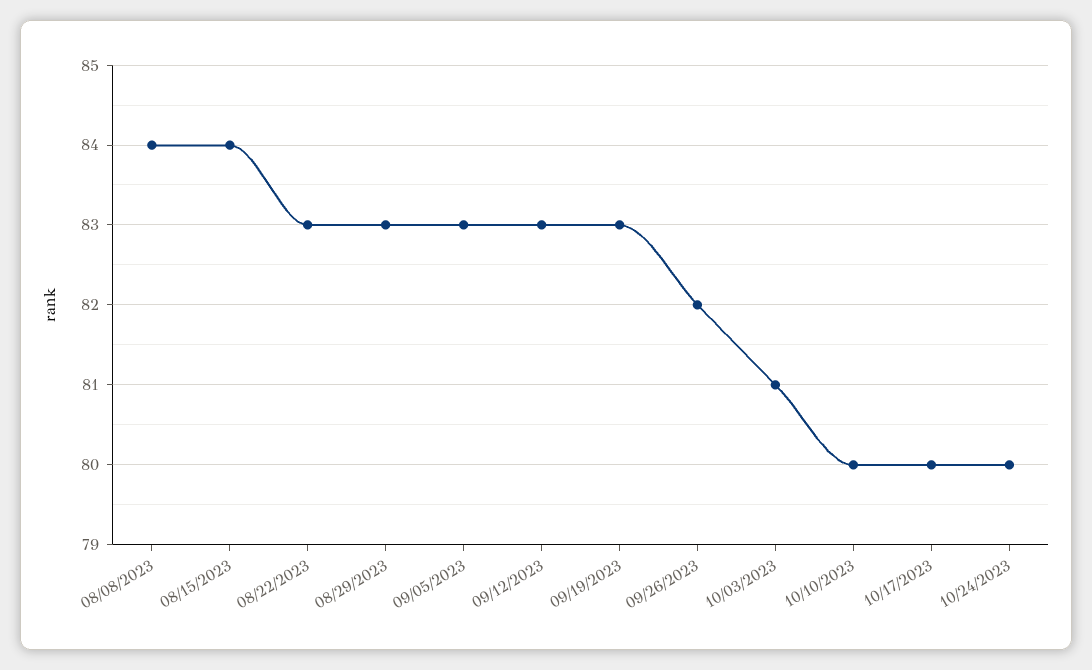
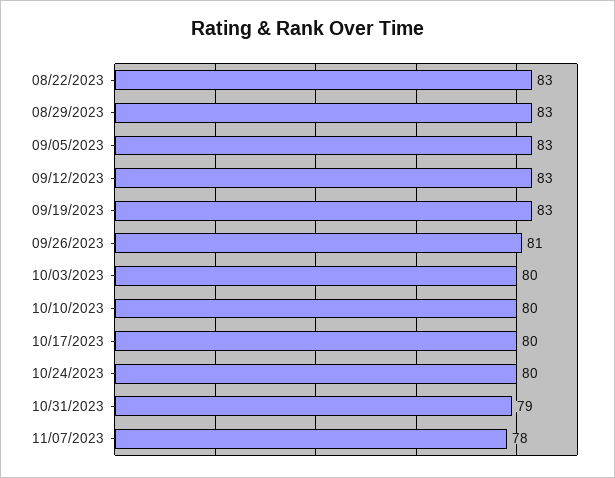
08/08/2023: 84 -> none
08/15/2023: 84 -> none
09/26/2023: 82 -> 81
10/03/2023: 81 -> 80
10/31/2023: none -> 79
11/07/2023: none -> 78

